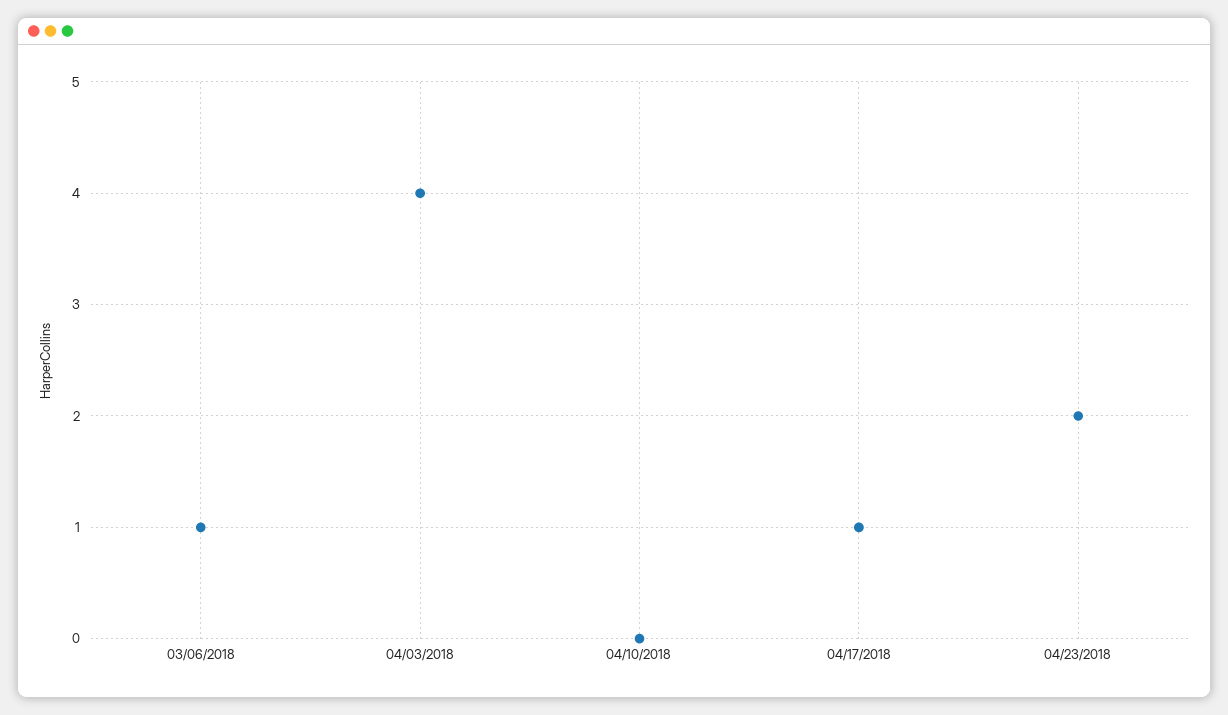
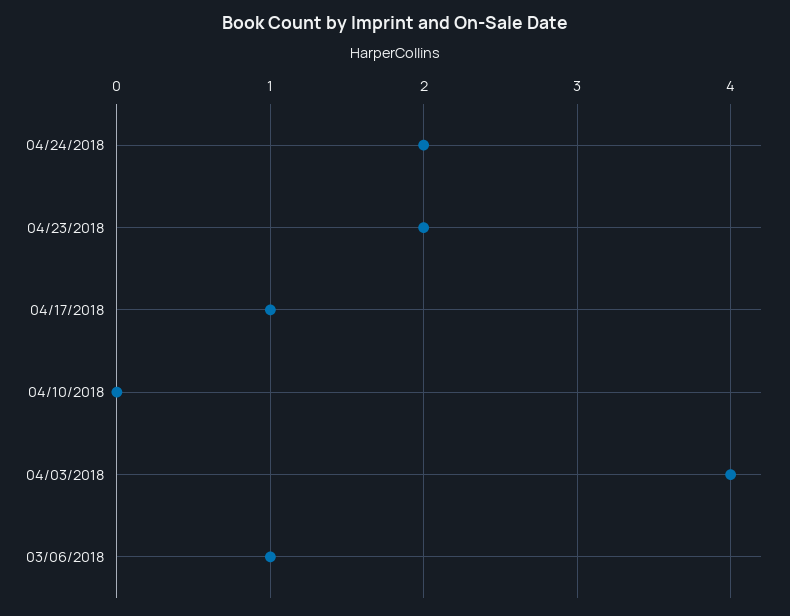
04/24/2018: none -> 2

